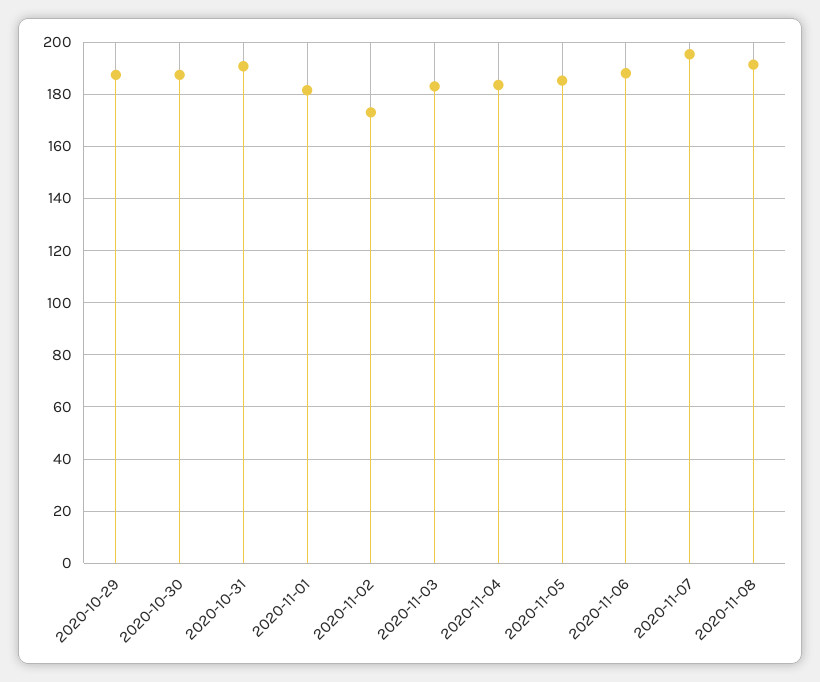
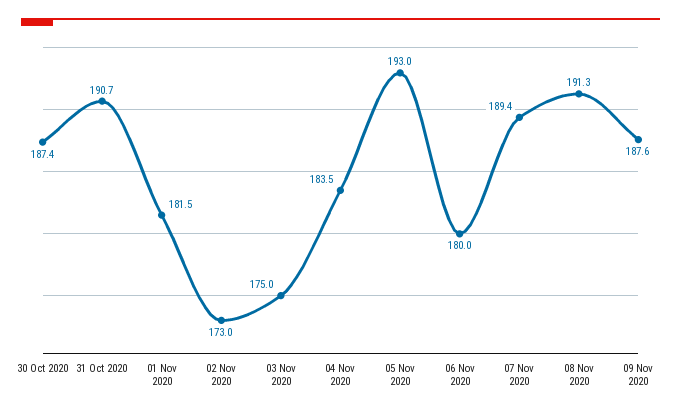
2020-10-29: 187.5 -> none
2020-11-03: 182.5 -> 175
2020-11-05: 185 -> 193
2020-11-06: 187.5 -> 180
2020-11-07: 195 -> 189.4
09 Nov 2020: none -> 187.6

